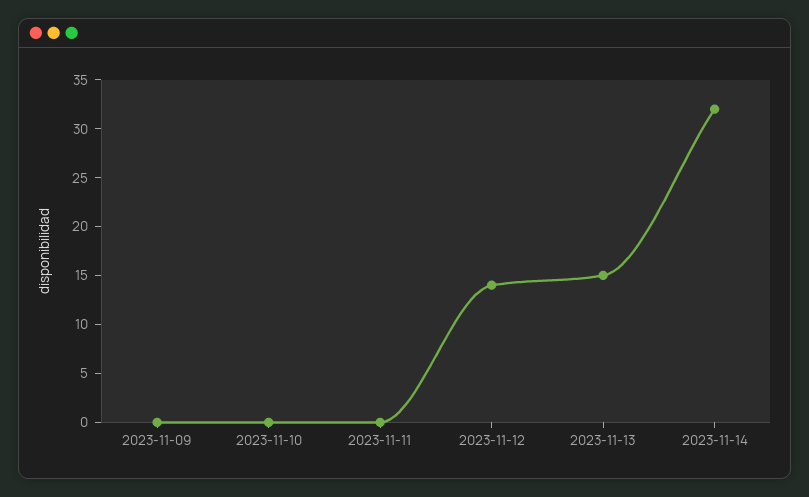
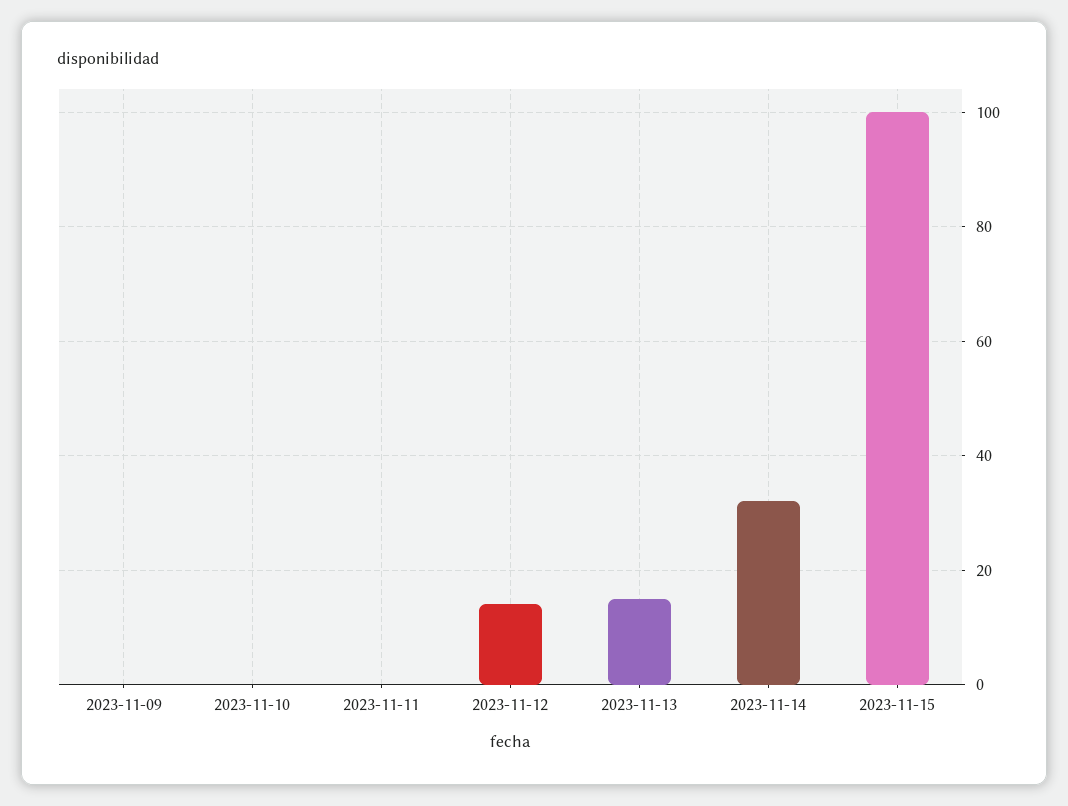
2023-11-15: none -> 100

